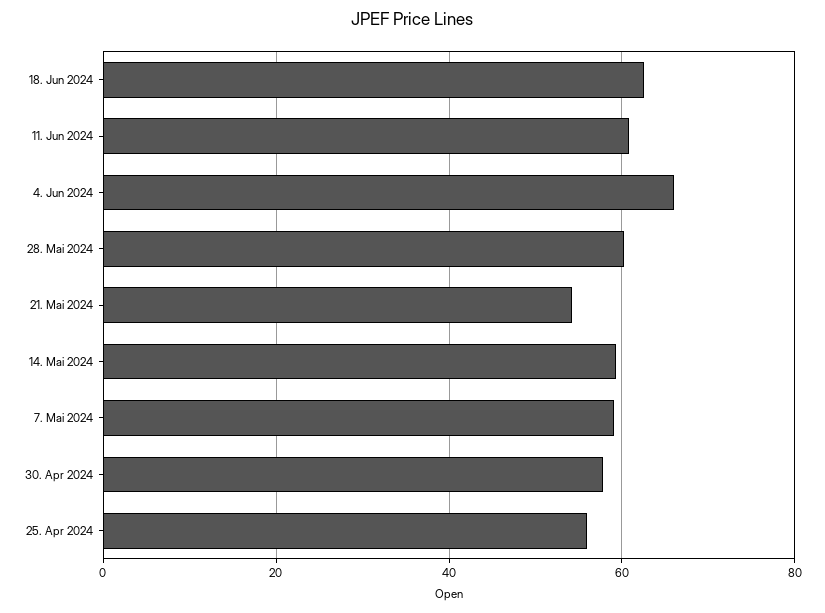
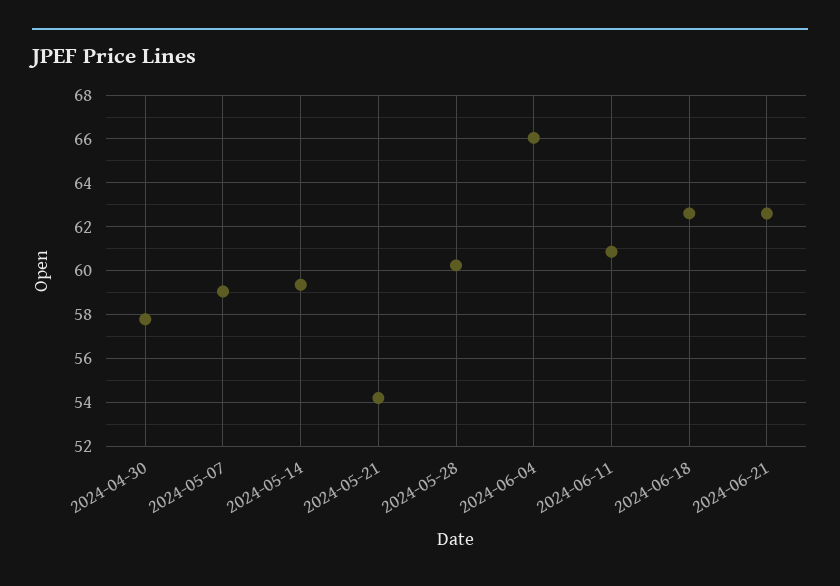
25. Apr 2024: 56 -> none
2024-06-21: none -> 62.5

